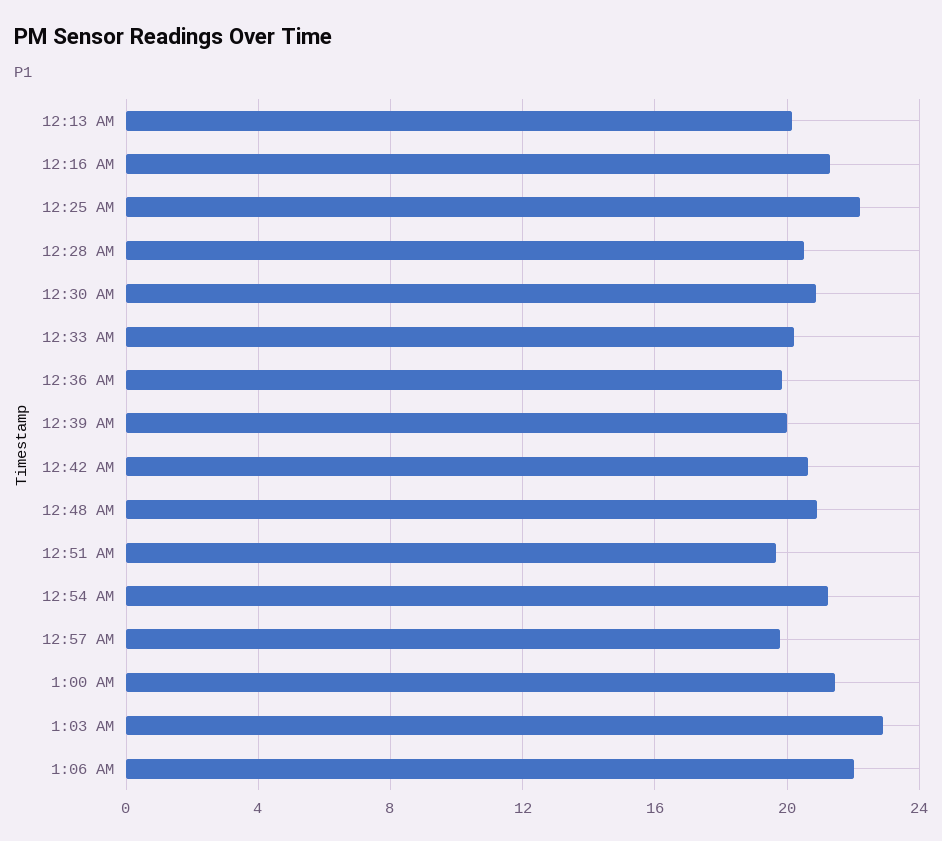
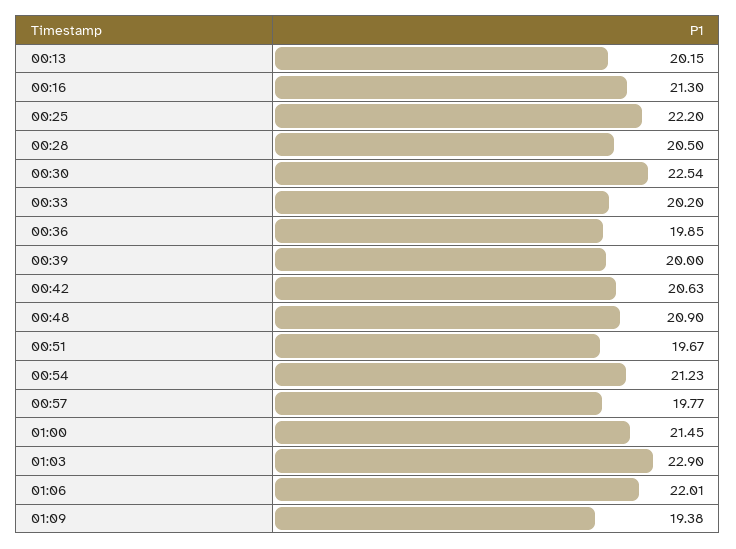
12:30 AM: 21 -> 22.54
01:09: none -> 19.38

